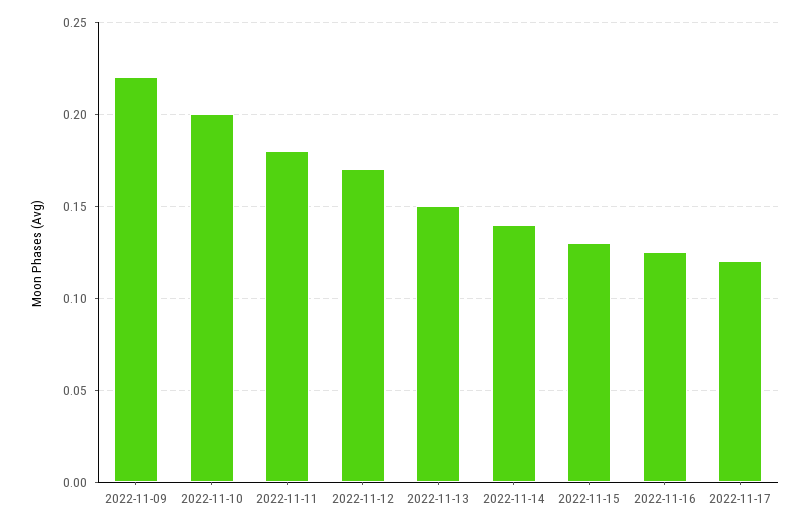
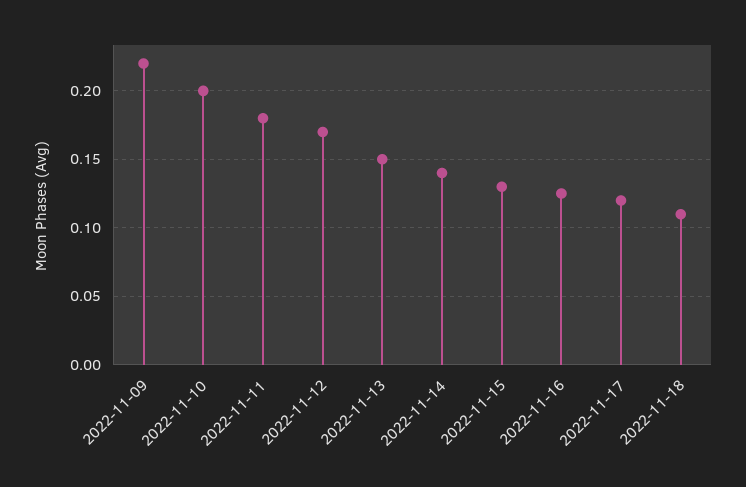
2022-11-18: none -> 0.11

